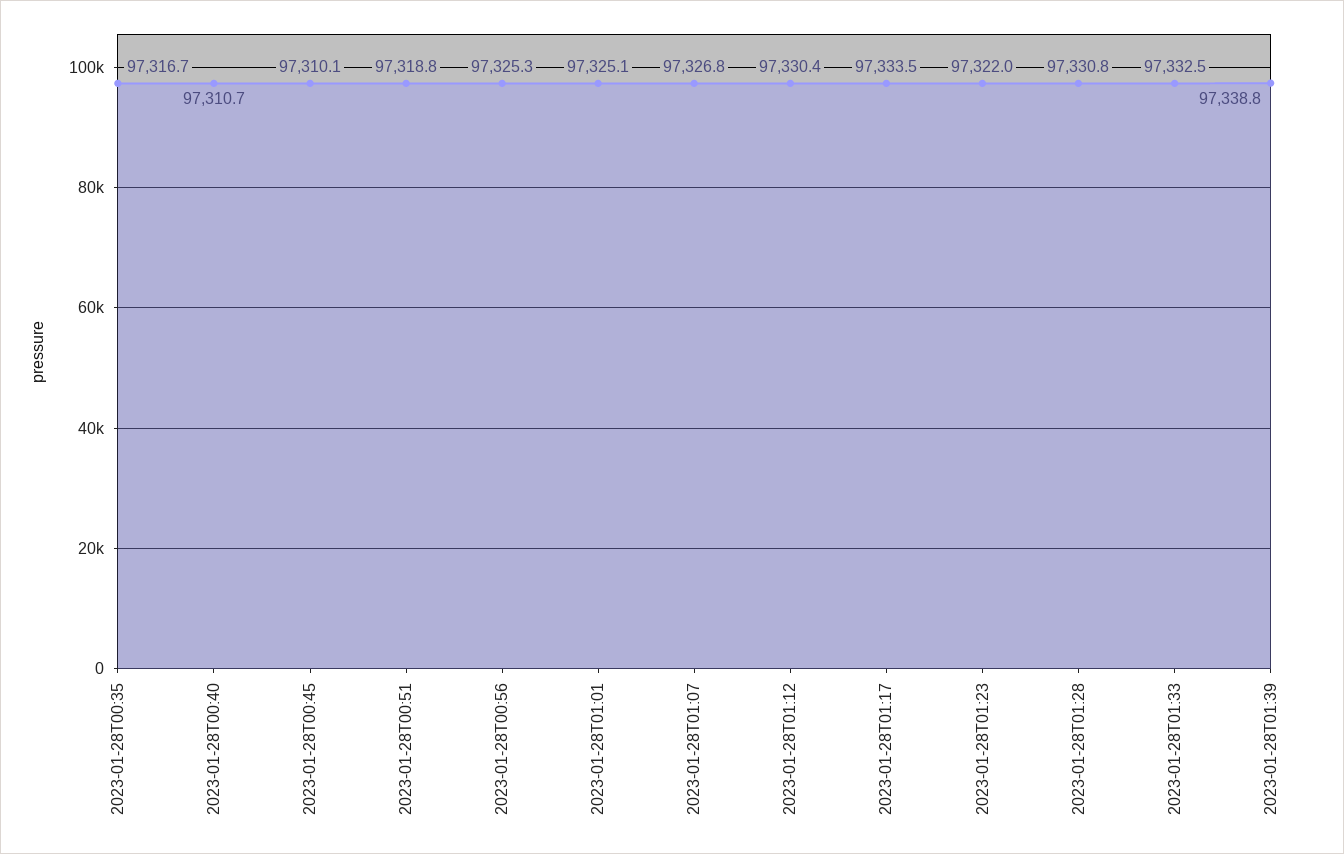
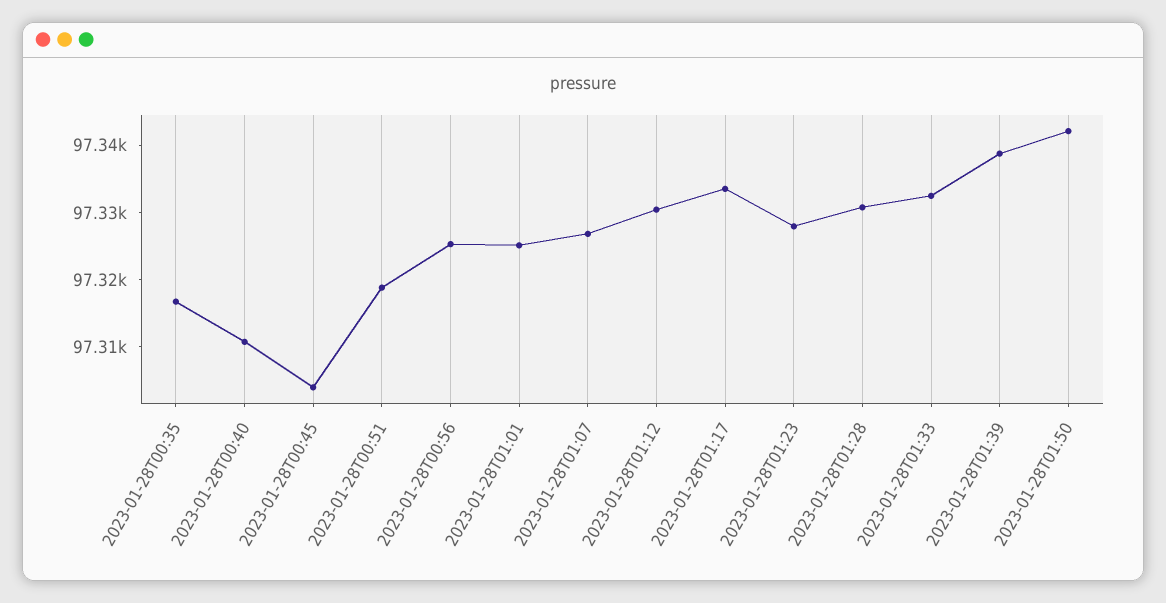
2023-01-28T00:45: 97310.1 -> 97304
2023-01-28T01:23: 97322 -> 97328
2023-01-28T01:50: none -> 97342

